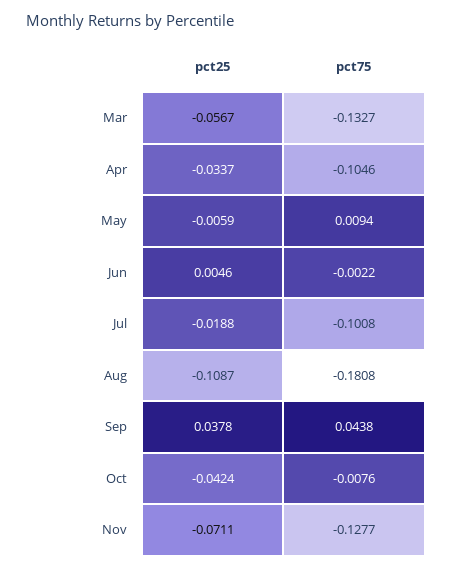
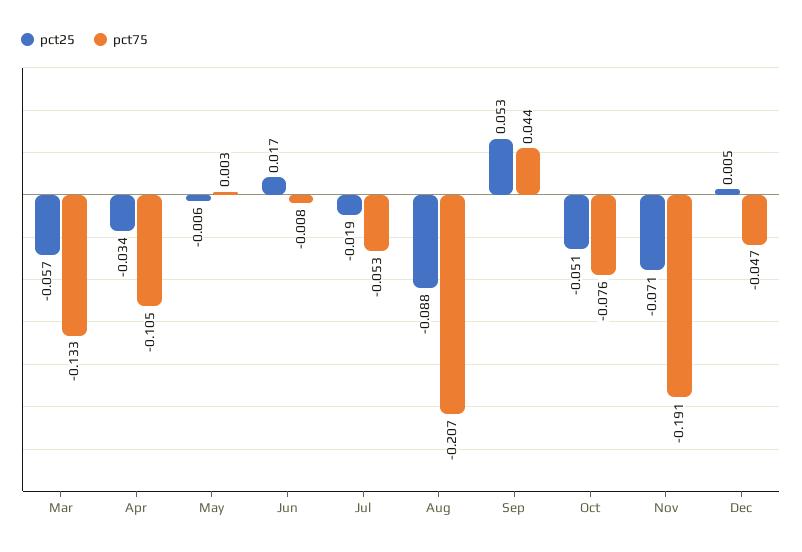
pct75, May: 0.0094 -> 0.003
pct25, Jun: 0.0046 -> 0.017
pct75, Jun: -0.0022 -> -0.008
pct75, Jul: -0.1008 -> -0.053
pct25, Aug: -0.1087 -> -0.088
pct75, Aug: -0.1808 -> -0.207
pct25, Sep: 0.0378 -> 0.053
pct25, Oct: -0.0424 -> -0.051
pct75, Oct: -0.0076 -> -0.076
pct75, Nov: -0.1277 -> -0.191
pct25, Dec: none -> 0.005
pct75, Dec: none -> -0.047

